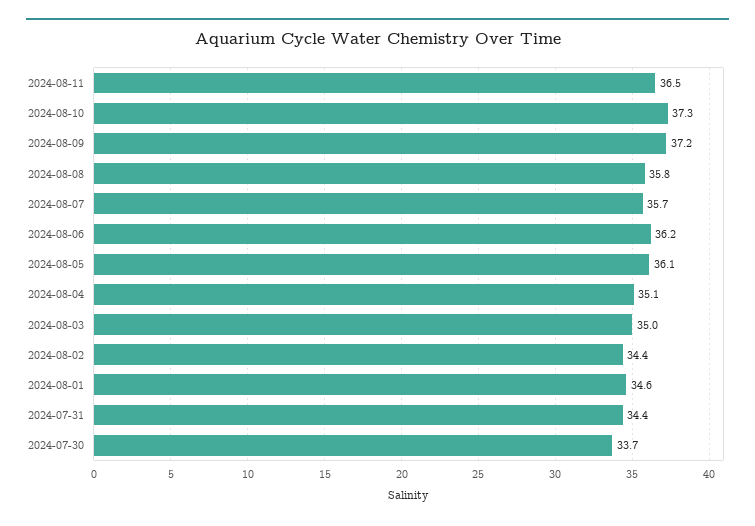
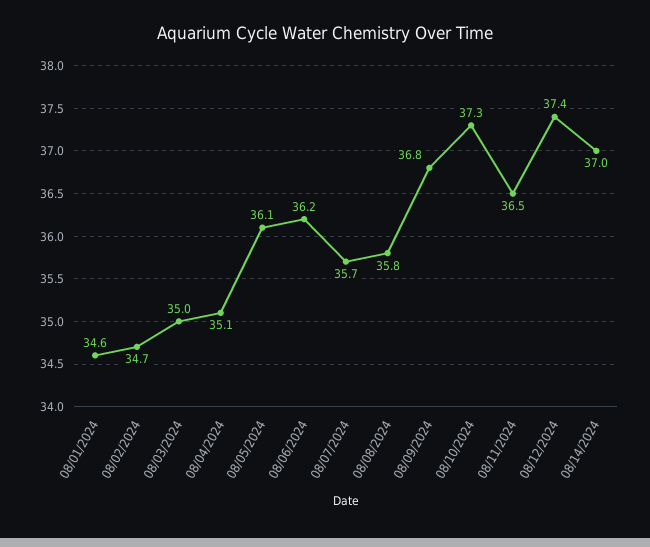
2024-08-09: 37.2 -> 36.8
2024-08-02: 34.4 -> 34.7
2024-07-31: 34.4 -> none
2024-07-30: 33.7 -> none
08/12/2024: none -> 37.4
08/14/2024: none -> 37

